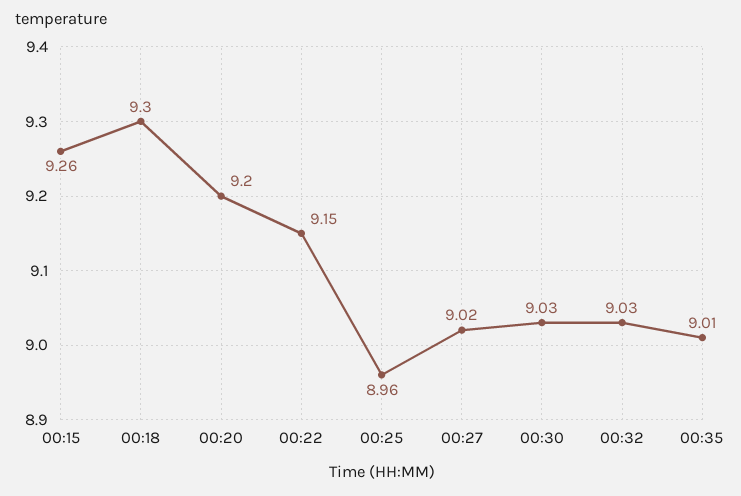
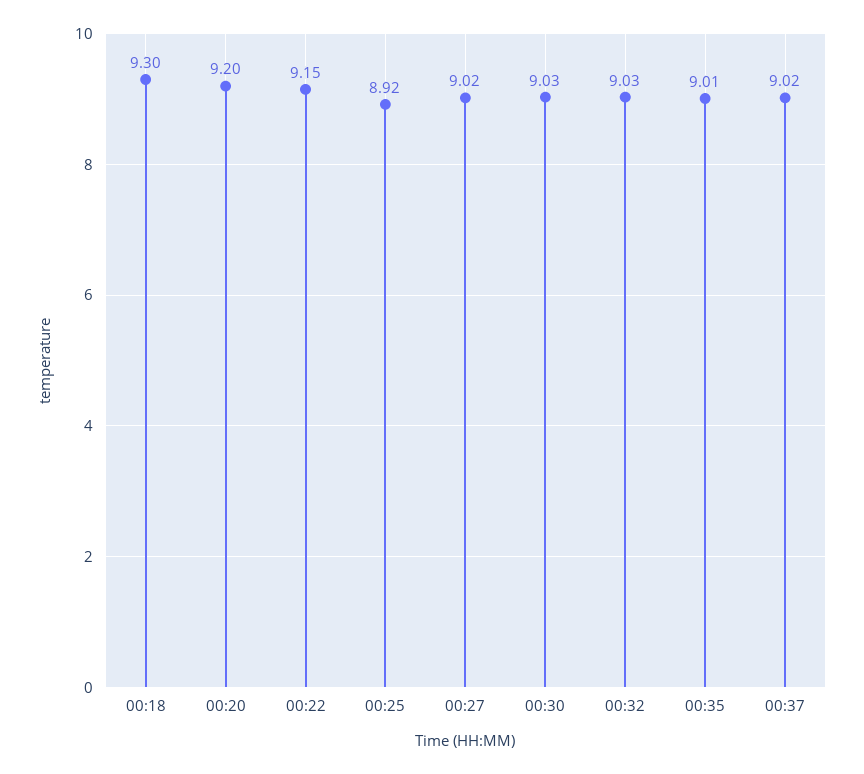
00:15: 9.26 -> none
00:25: 8.96 -> 8.92
00:37: none -> 9.02

